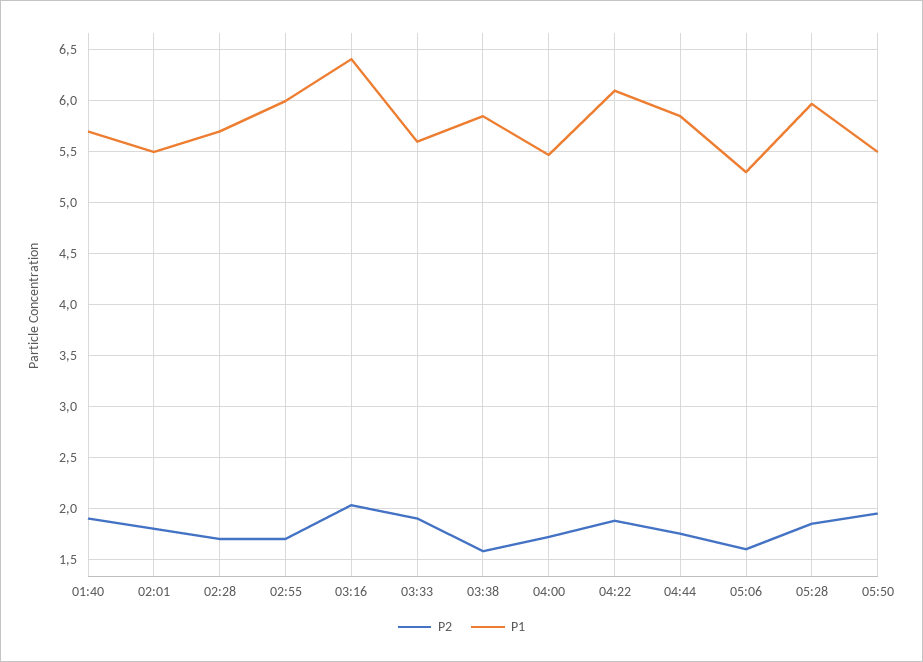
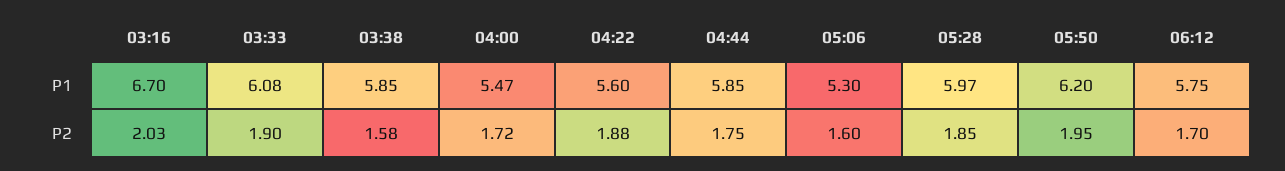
P2, 01:40: 1.9 -> none
P1, 01:40: 5.7 -> none
P2, 02:01: 1.8 -> none
P1, 02:01: 5.5 -> none
P2, 02:28: 1.7 -> none
P1, 02:28: 5.7 -> none
P2, 02:55: 1.7 -> none
P1, 02:55: 6 -> none
P1, 03:16: 6.4 -> 6.7
P1, 03:33: 5.6 -> 6.08
P1, 04:22: 6.1 -> 5.6
P1, 05:50: 5.5 -> 6.2
P1, 06:12: none -> 5.75
P2, 06:12: none -> 1.7

